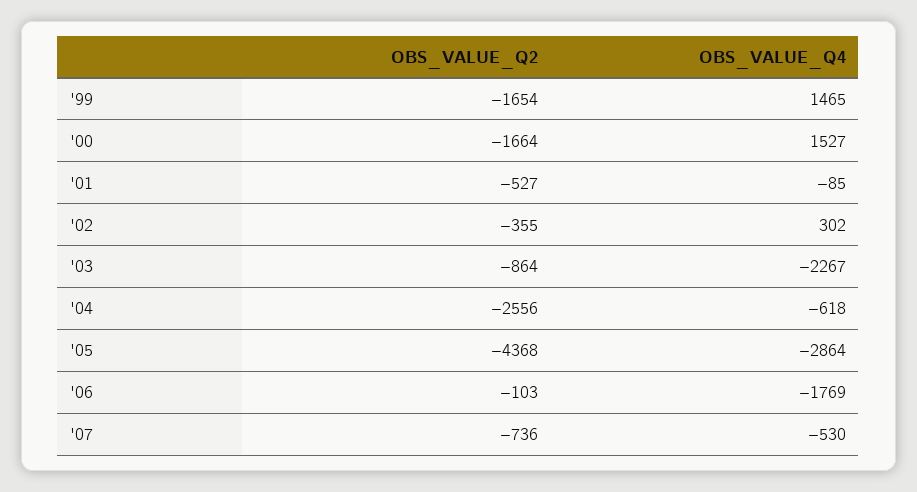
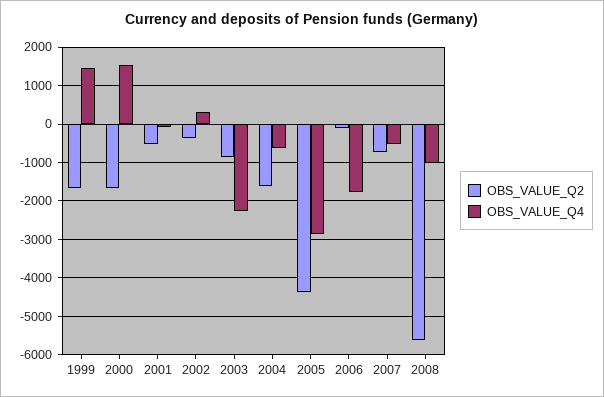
OBS_VALUE_Q2, '04: -2556 -> -1600
OBS_VALUE_Q2, 2008: none -> -5600
OBS_VALUE_Q4, 2008: none -> -1000

